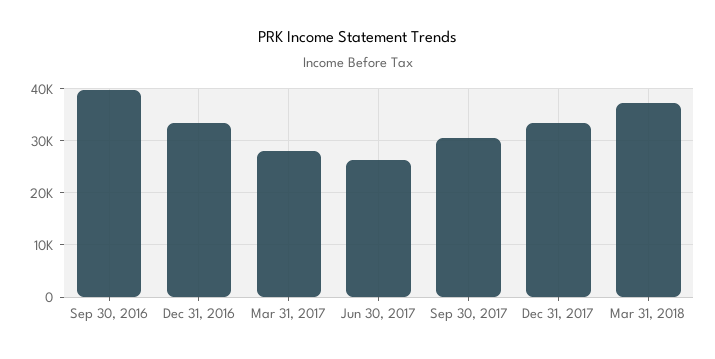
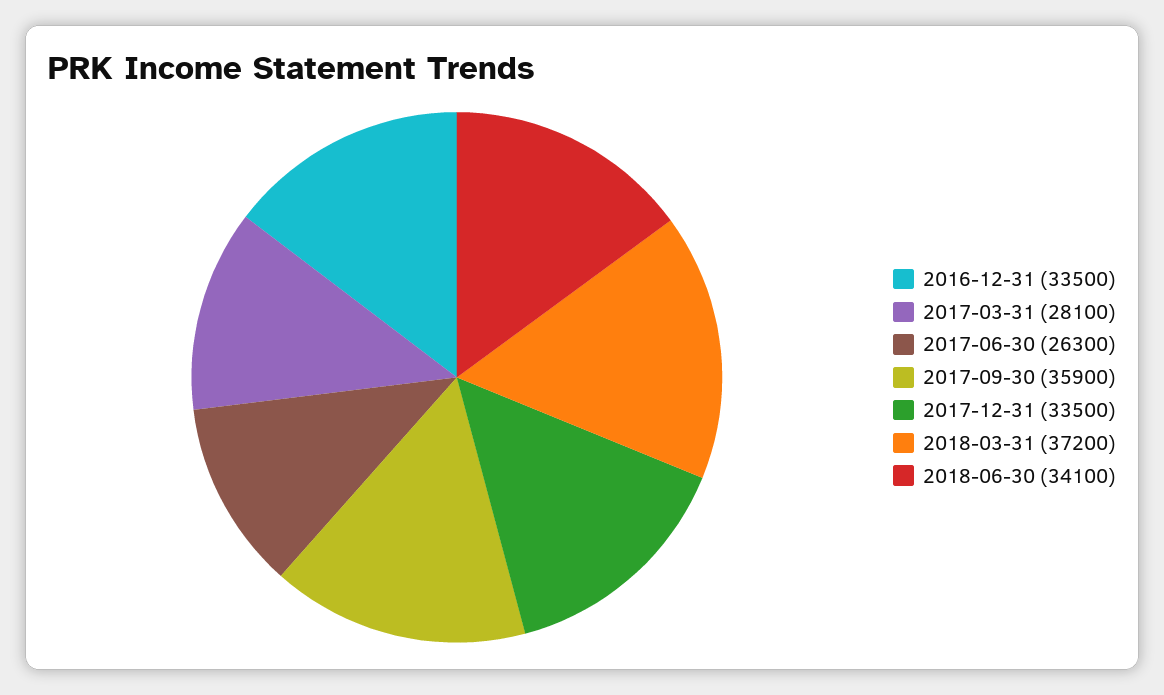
Sep 30, 2016: 40000 -> none
Sep 30, 2017: 30000 -> 35900
2018-06-30: none -> 34100

